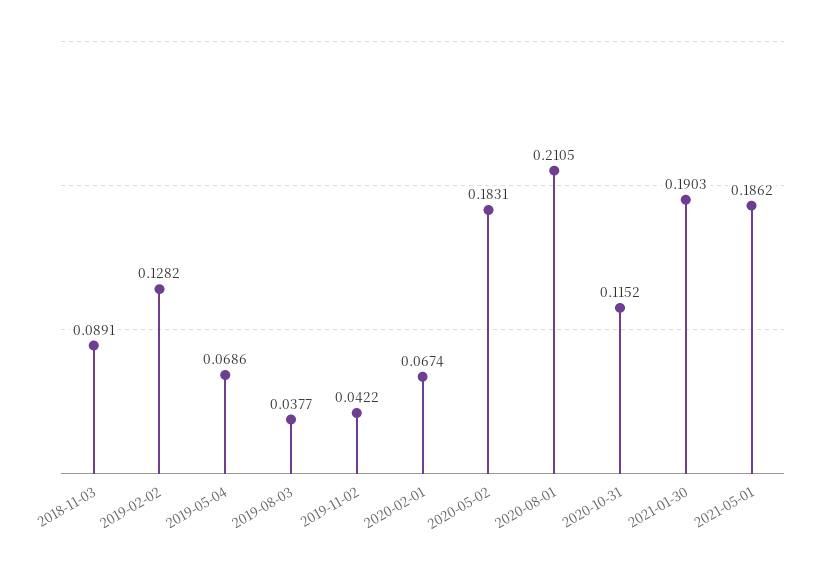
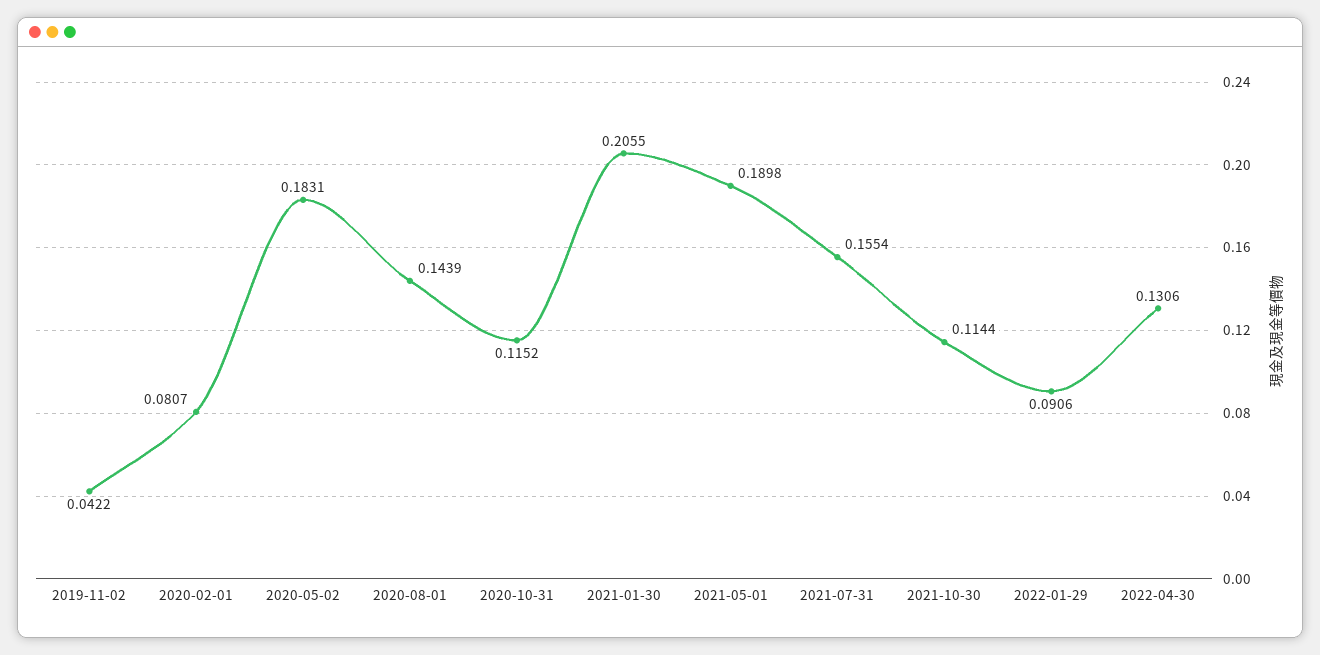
2018-11-03: 0.0891 -> none
2019-02-02: 0.1282 -> none
2019-05-04: 0.0686 -> none
2019-08-03: 0.0377 -> none
2020-02-01: 0.0674 -> 0.0807
2020-08-01: 0.2105 -> 0.1439
2021-01-30: 0.1903 -> 0.2055
2021-05-01: 0.1862 -> 0.1898
2021-07-31: none -> 0.1554
2021-10-30: none -> 0.1144
2022-01-29: none -> 0.0906
2022-04-30: none -> 0.1306

